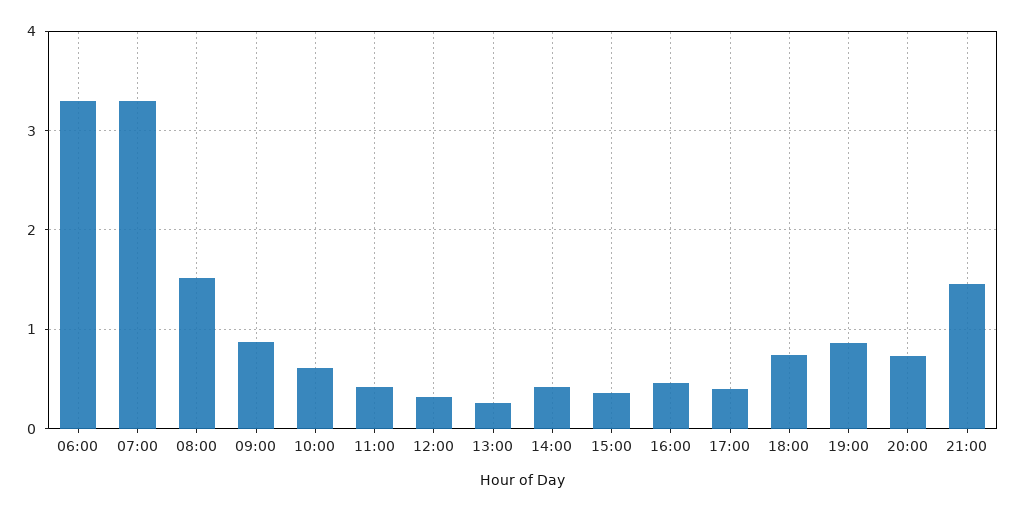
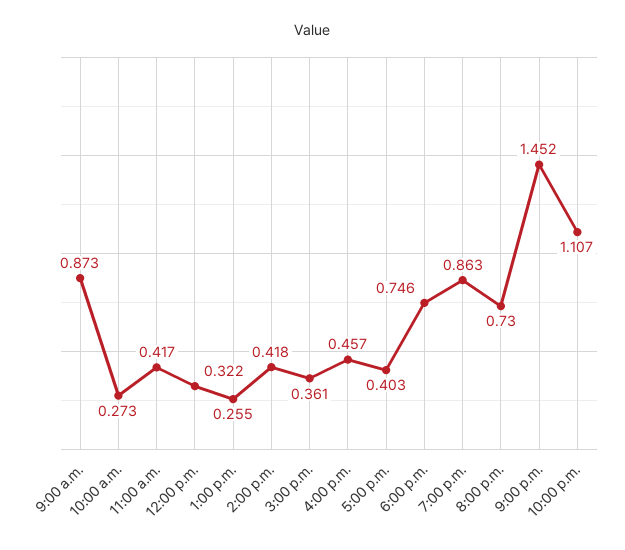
06:00: 3.3 -> none
07:00: 3.3 -> none
08:00: 1.5 -> none
10:00: 0.6 -> 0.273
10:00 p.m.: none -> 1.107

